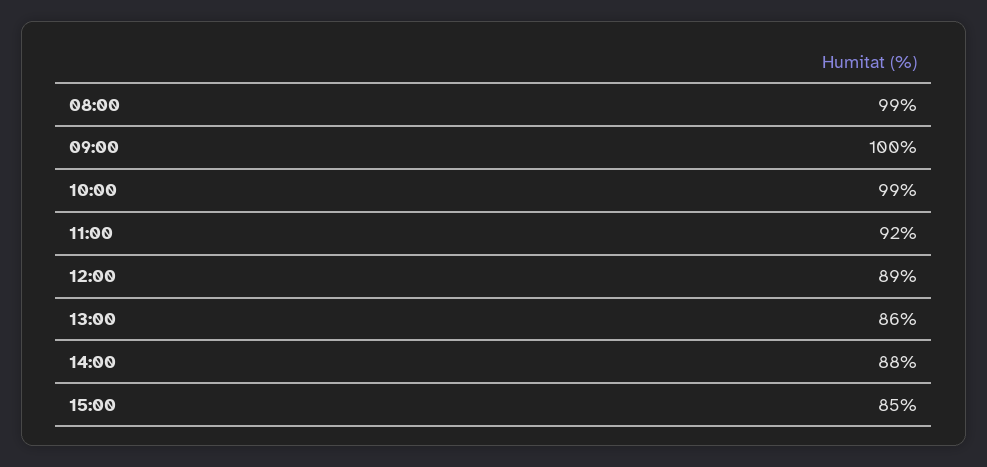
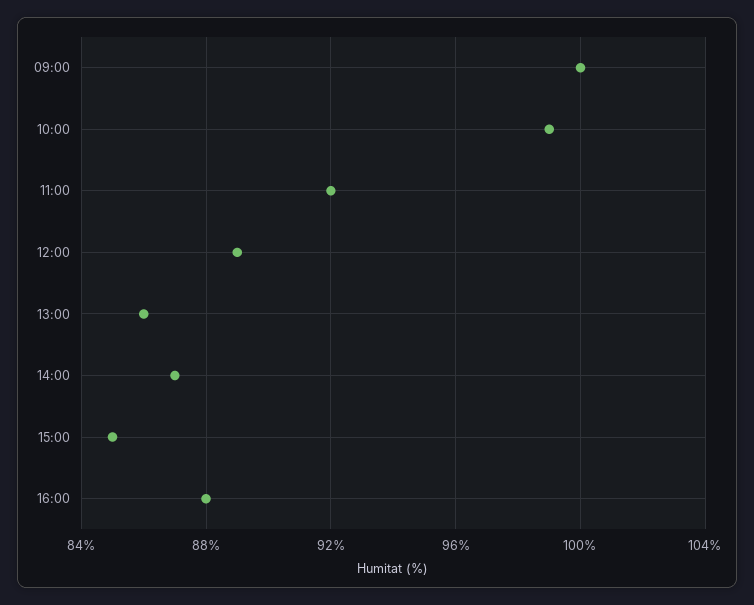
08:00: 99 -> none
14:00: 88 -> 87
16:00: none -> 88

